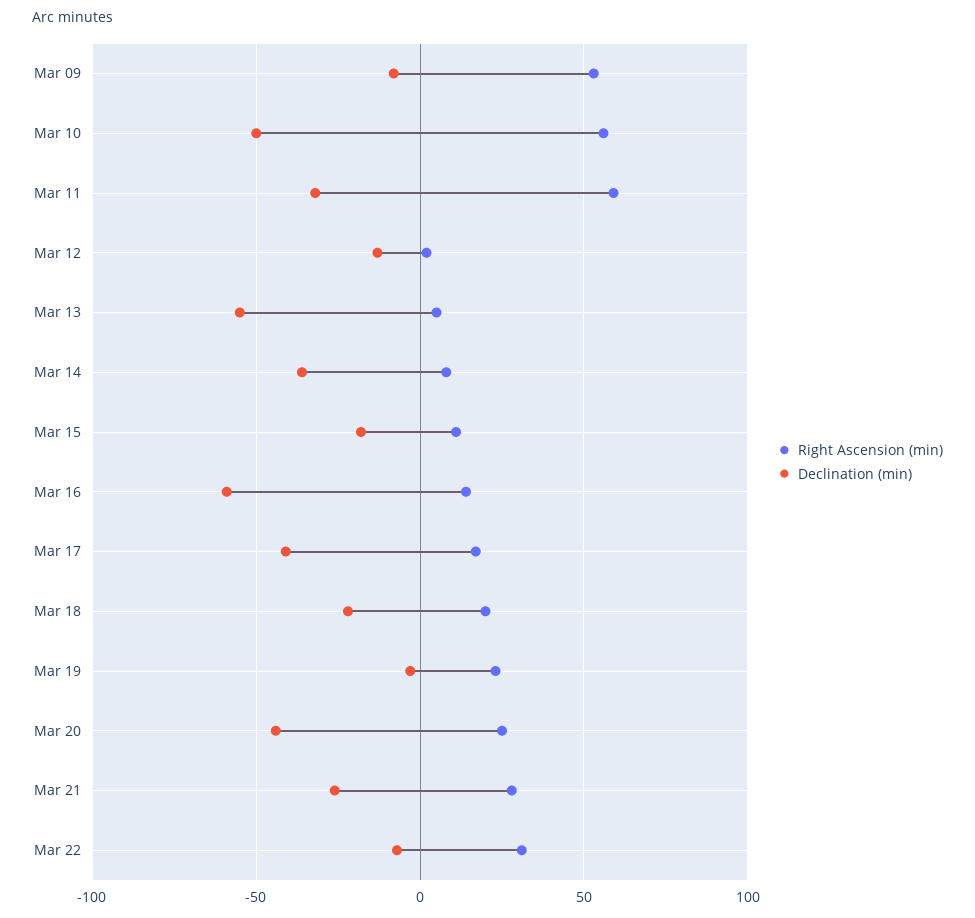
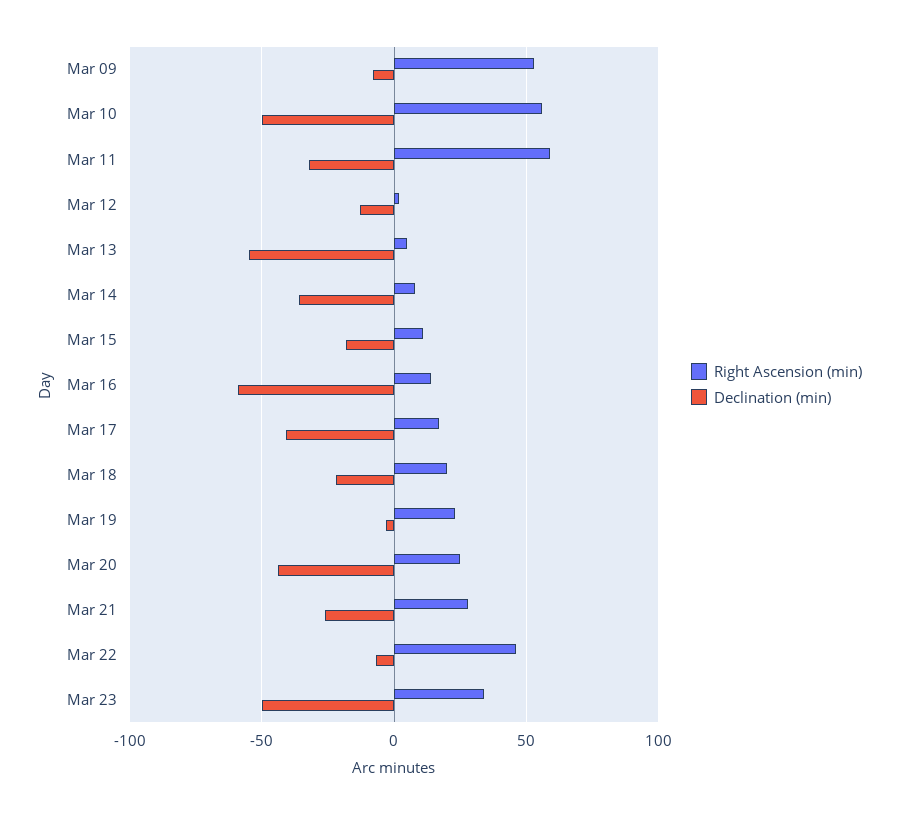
Right Ascension (min), Mar 22: 30 -> 45
Right Ascension (min), Mar 23: none -> 35
Declination (min), Mar 23: none -> -50

